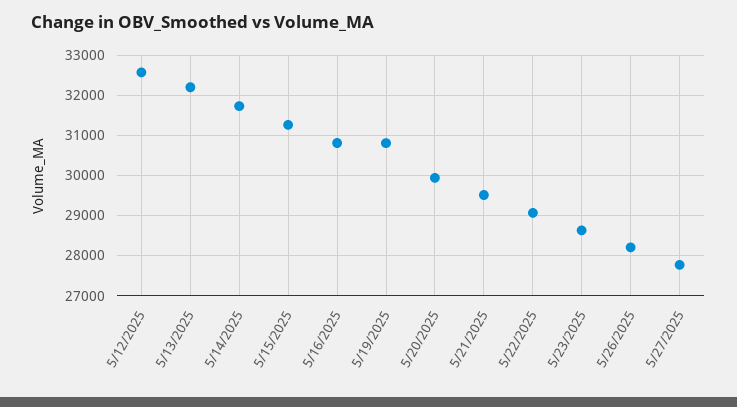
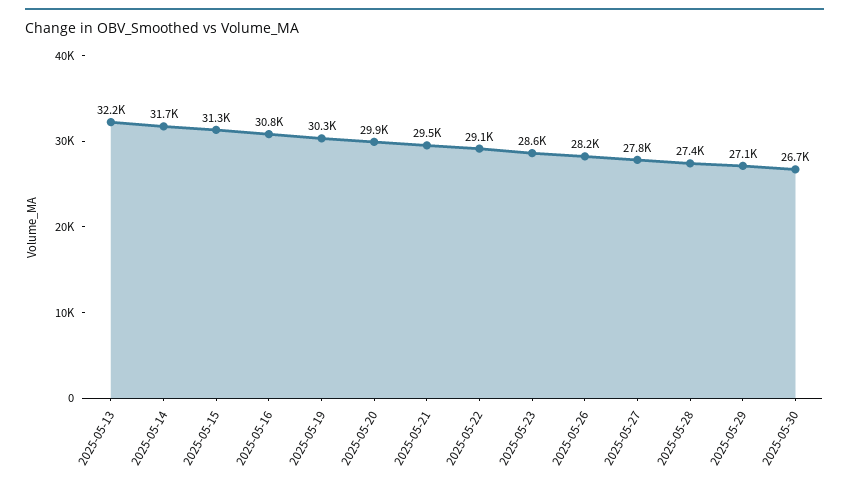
5/12/2025: 32600 -> none
5/19/2025: 30800 -> 30300
2025-05-28: none -> 27400
2025-05-29: none -> 27100
2025-05-30: none -> 26700

